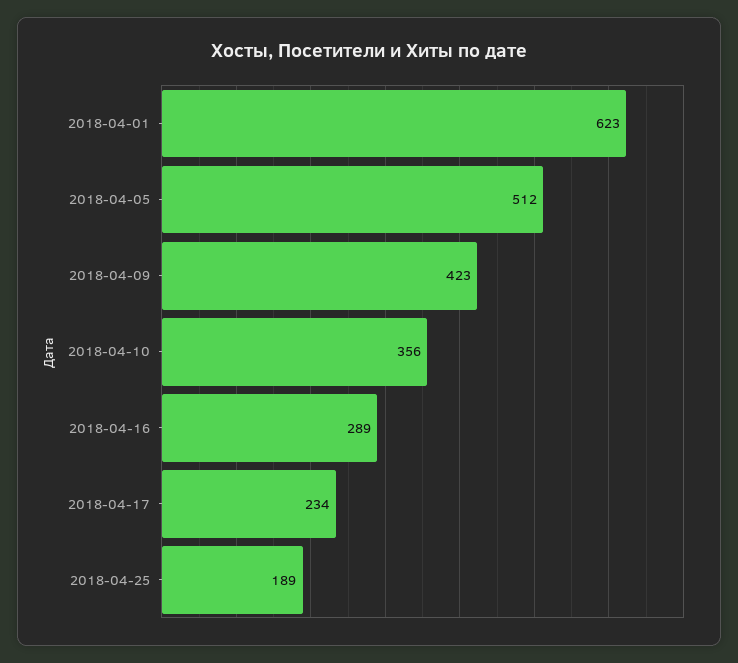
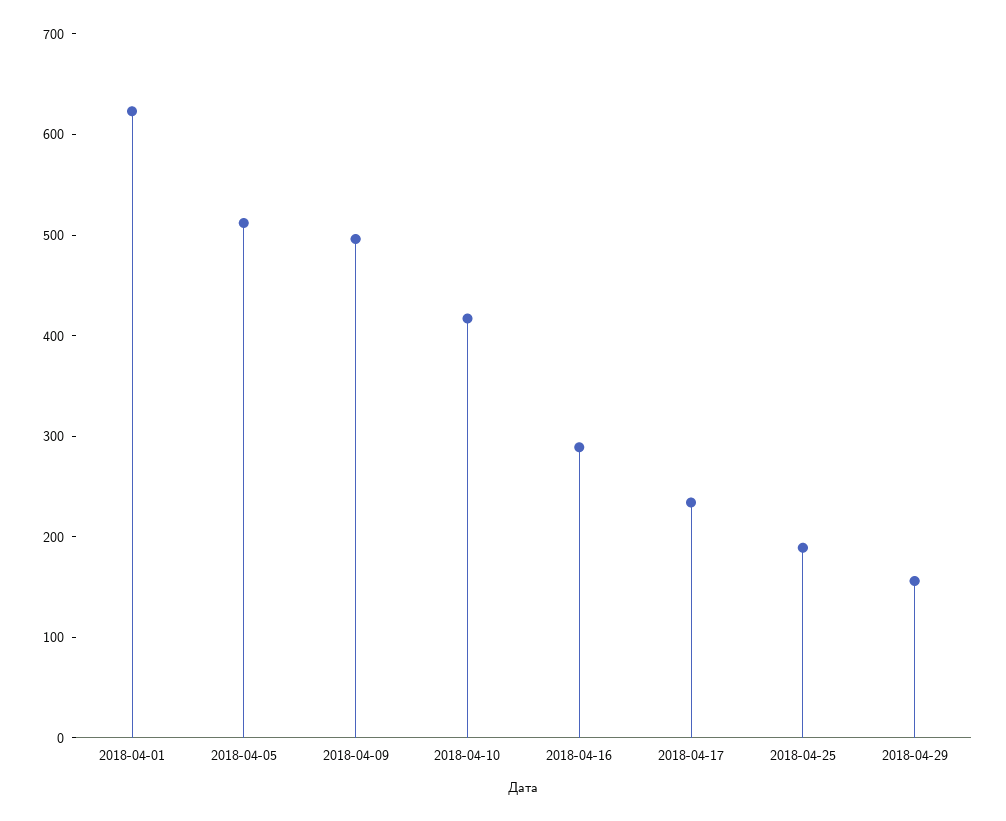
2018-04-09: 423 -> 500
2018-04-10: 356 -> 420
2018-04-29: none -> 160

